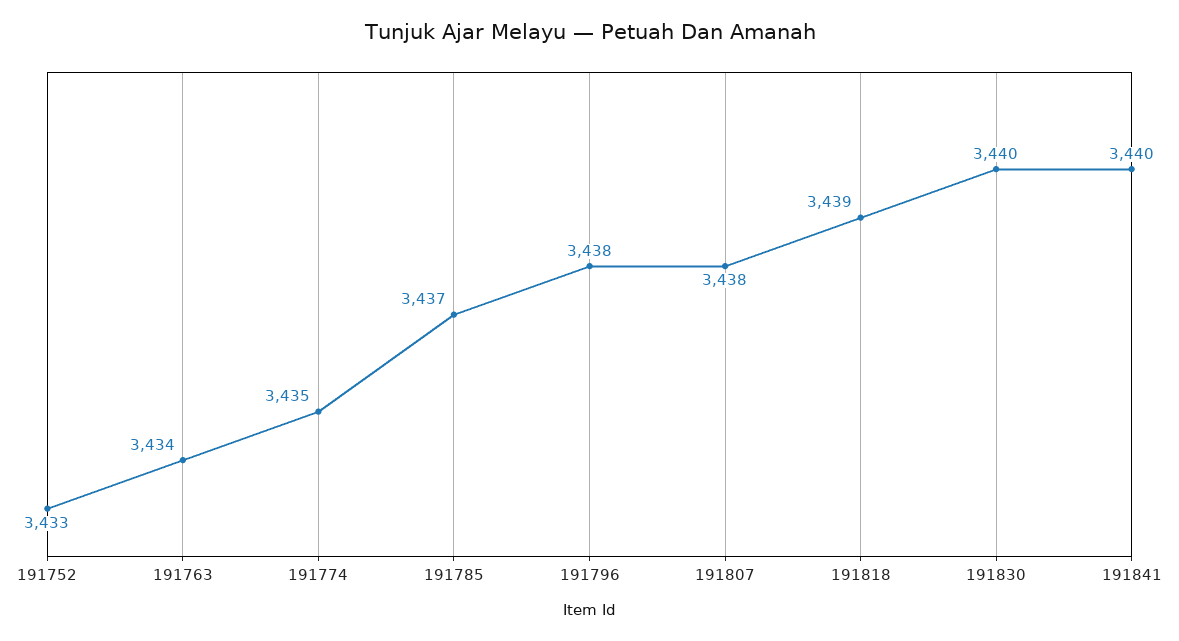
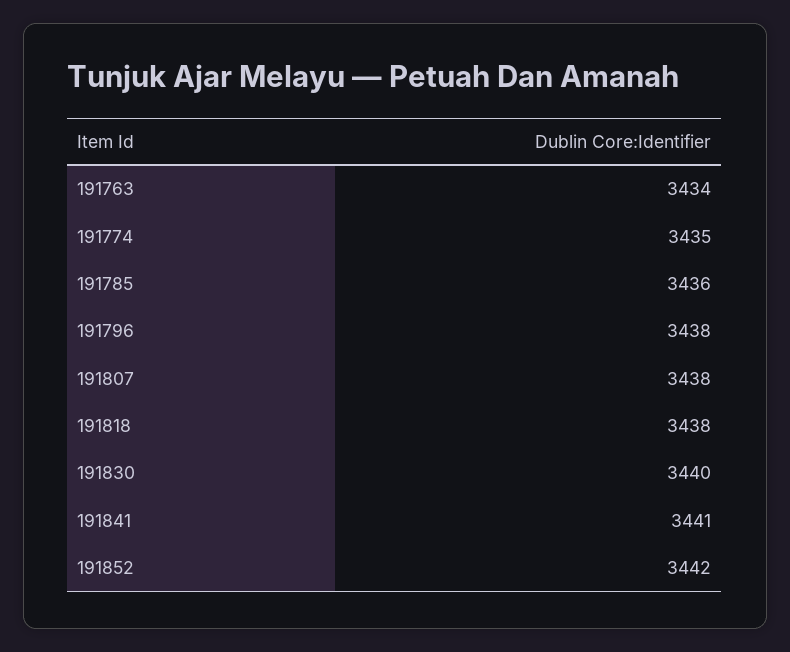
191752: 3433 -> none
191785: 3437 -> 3436
191818: 3439 -> 3438
191841: 3440 -> 3441
191852: none -> 3442

